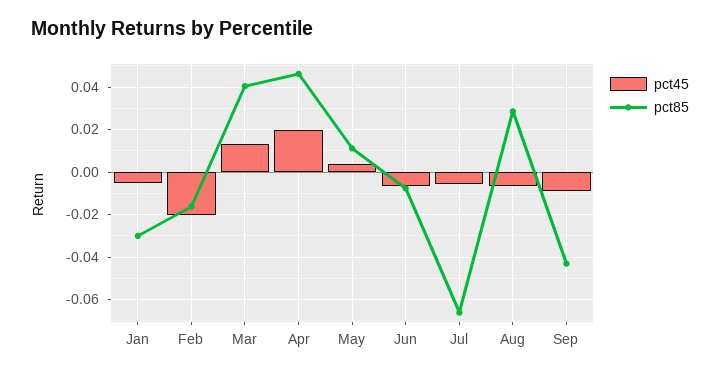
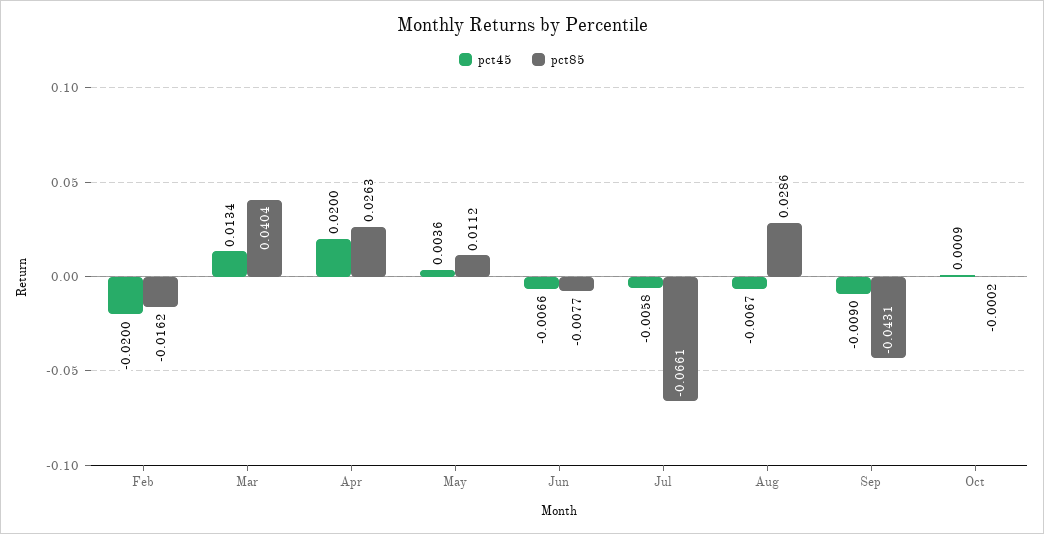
pct45, Jan: -0.005 -> none
pct85, Jan: -0.03 -> none
pct85, Apr: 0.045 -> 0.0263
pct45, Oct: none -> 0.0009
pct85, Oct: none -> -0.0002

